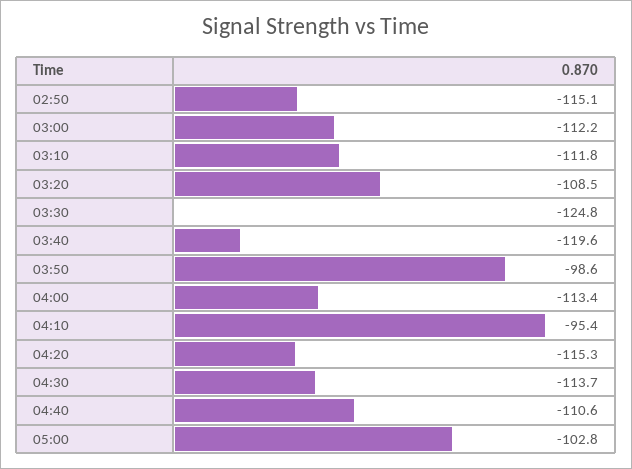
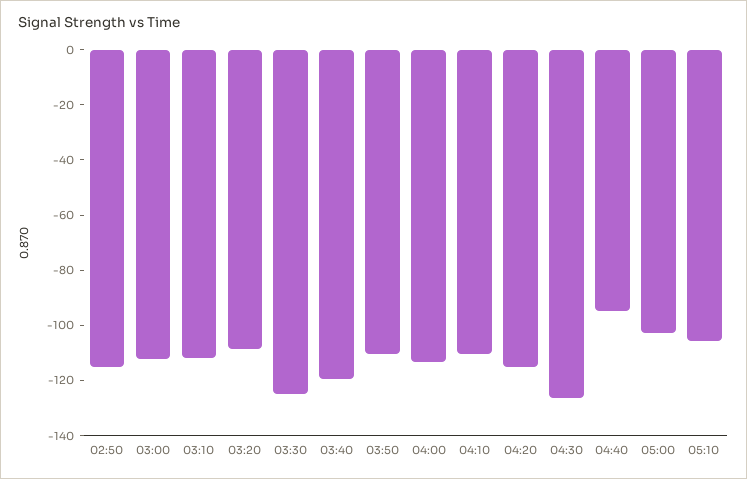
03:50: -98.6 -> -110
04:10: -95.4 -> -110
04:30: -113.7 -> -125
04:40: -110.6 -> -95
05:10: none -> -105

